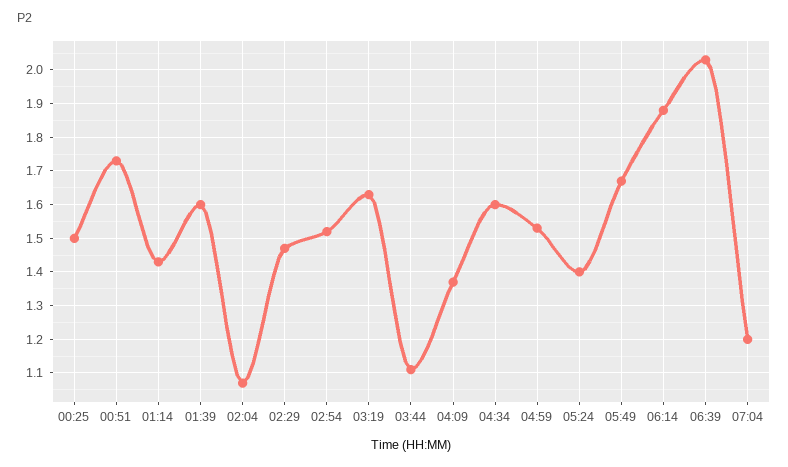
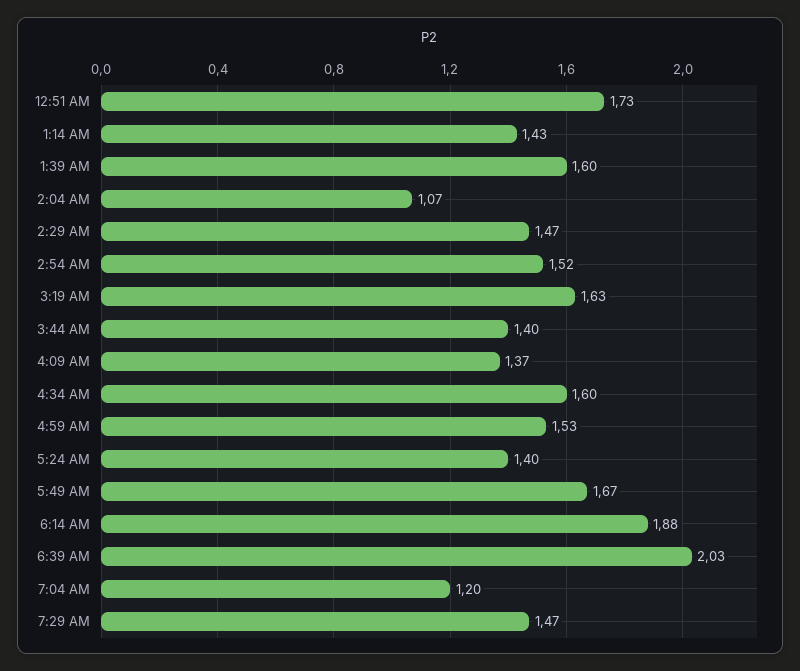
00:25: 1.5 -> none
03:44: 1.1 -> 1.4
7:29 AM: none -> 1.47

